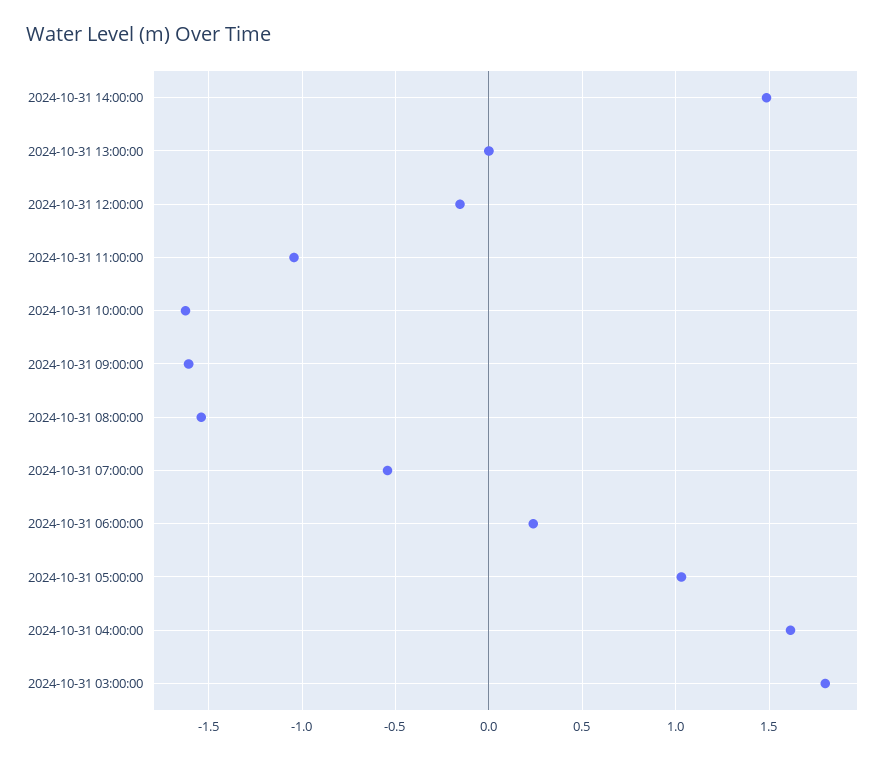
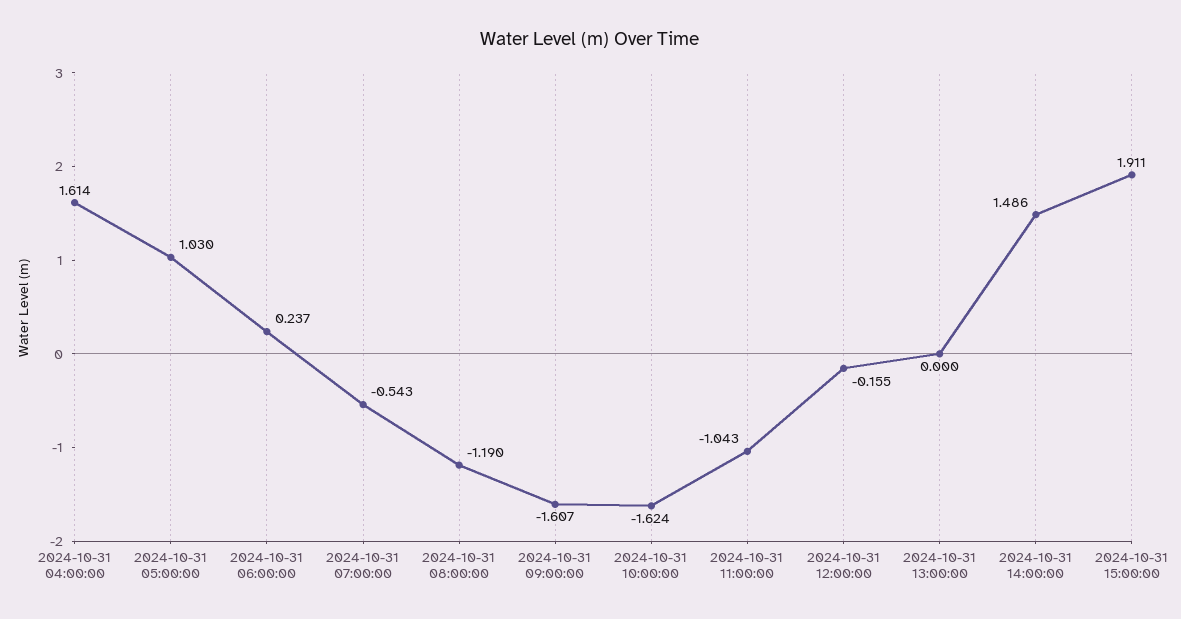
2024-10-31 08:00:00: -1.55 -> -1.19
2024-10-31 03:00:00: 1.8 -> none
2024-10-31 15:00:00: none -> 1.911

